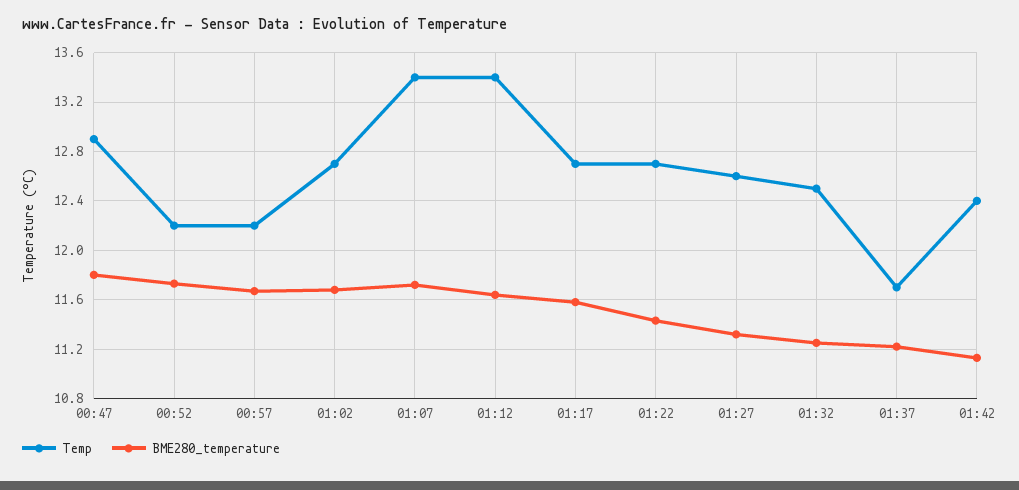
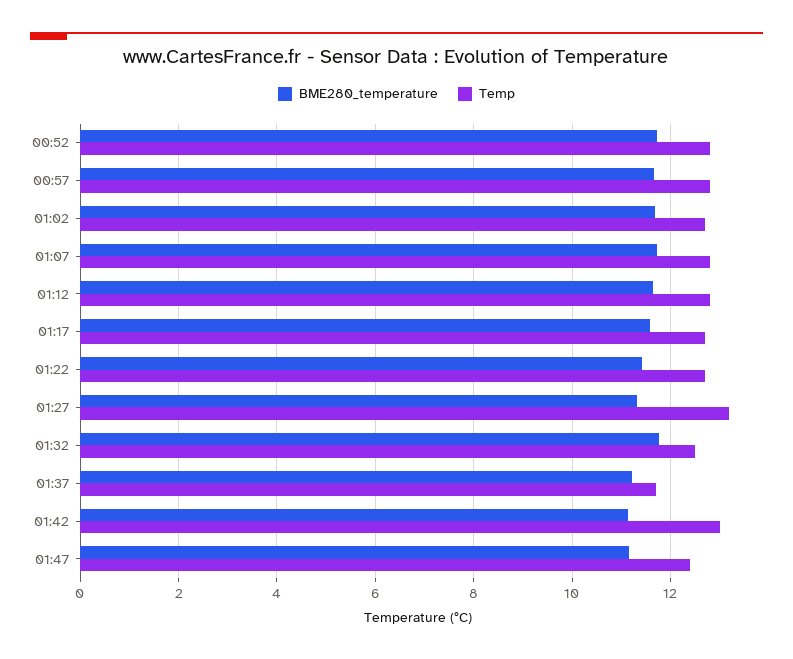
Temp, 00:47: 12.9 -> none
BME280_temperature, 00:47: 11.8 -> none
Temp, 00:52: 12.2 -> 12.8
Temp, 00:57: 12.2 -> 12.8
Temp, 01:07: 13.4 -> 12.8
Temp, 01:12: 13.4 -> 12.8
Temp, 01:27: 12.6 -> 13.2
BME280_temperature, 01:32: 11.25 -> 11.8
Temp, 01:42: 12.4 -> 13
BME280_temperature, 01:47: none -> 11.2
Temp, 01:47: none -> 12.4

